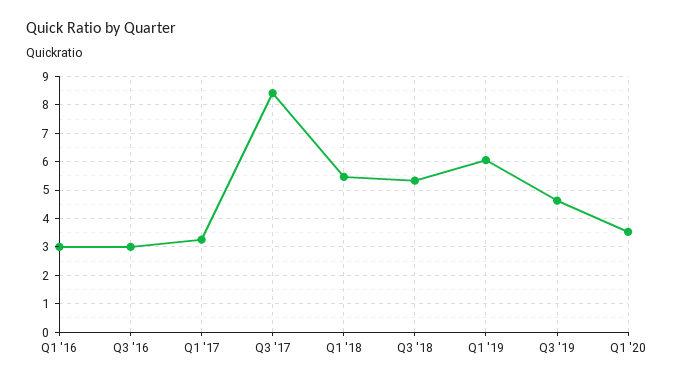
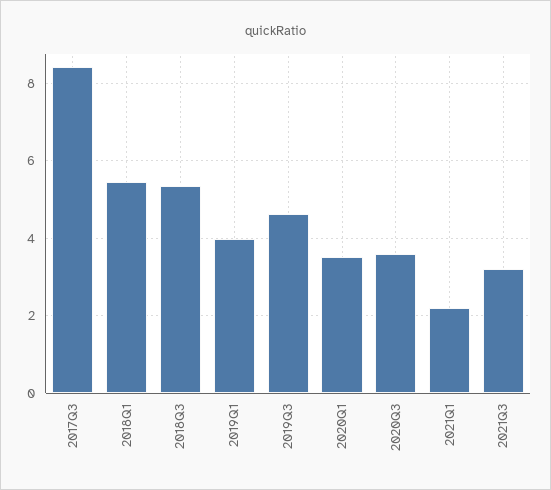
Q1 '16: 3 -> none
Q3 '16: 3 -> none
Q1 '17: 3.25 -> none
Q1 '19: 6 -> 4
2020Q3: none -> 3.6
2021Q1: none -> 2.2
2021Q3: none -> 3.2

